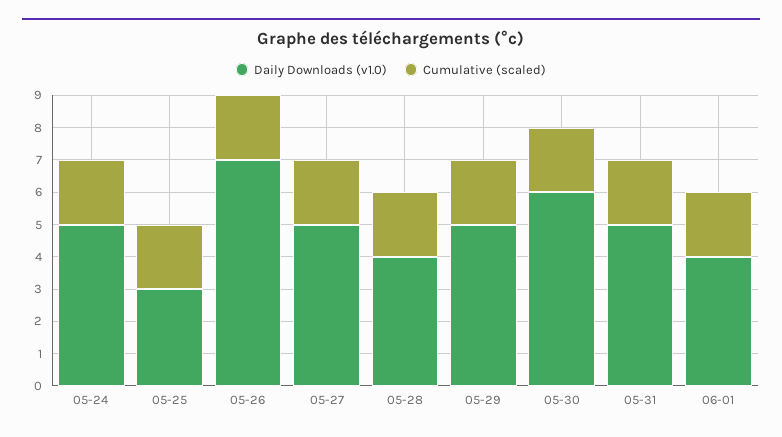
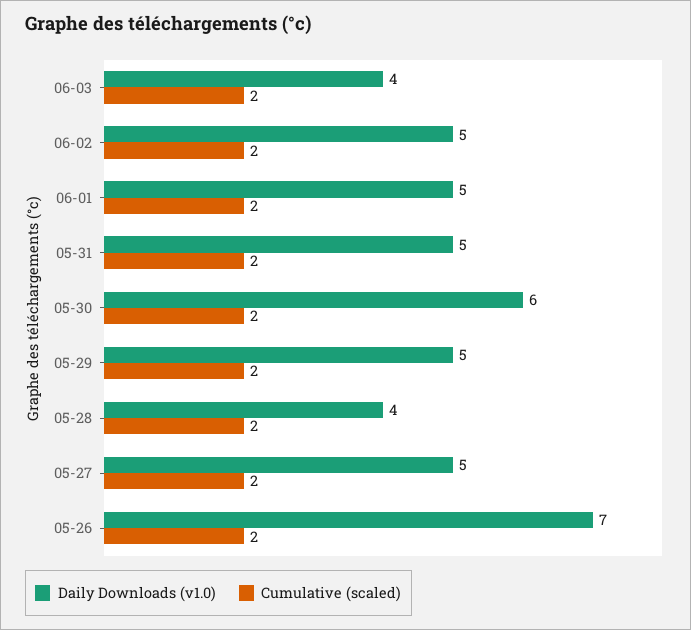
Daily Downloads (v1.0), 05-24: 5 -> none
Cumulative (scaled), 05-24: 2 -> none
Daily Downloads (v1.0), 05-25: 3 -> none
Cumulative (scaled), 05-25: 2 -> none
Daily Downloads (v1.0), 06-01: 4 -> 5
Daily Downloads (v1.0), 06-03: none -> 4
Cumulative (scaled), 06-03: none -> 2
Daily Downloads (v1.0), 06-02: none -> 5
Cumulative (scaled), 06-02: none -> 2

